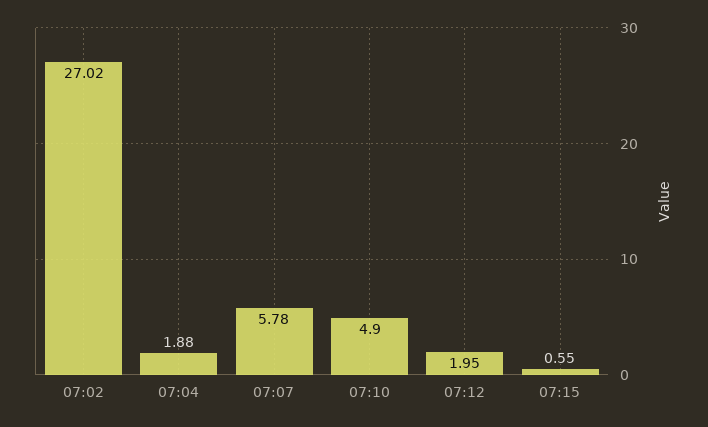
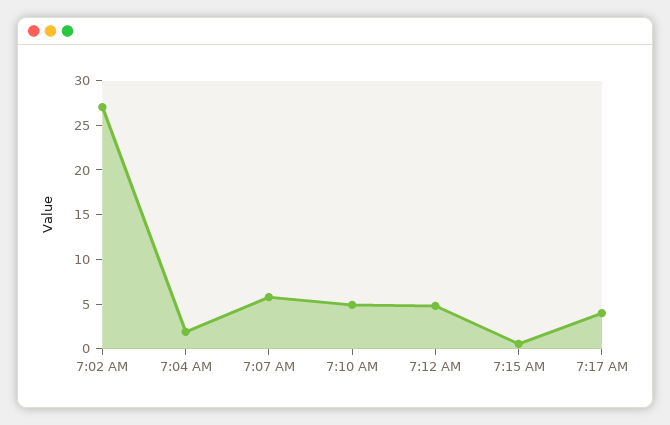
07:12: 1.95 -> 5
7:17 AM: none -> 4

